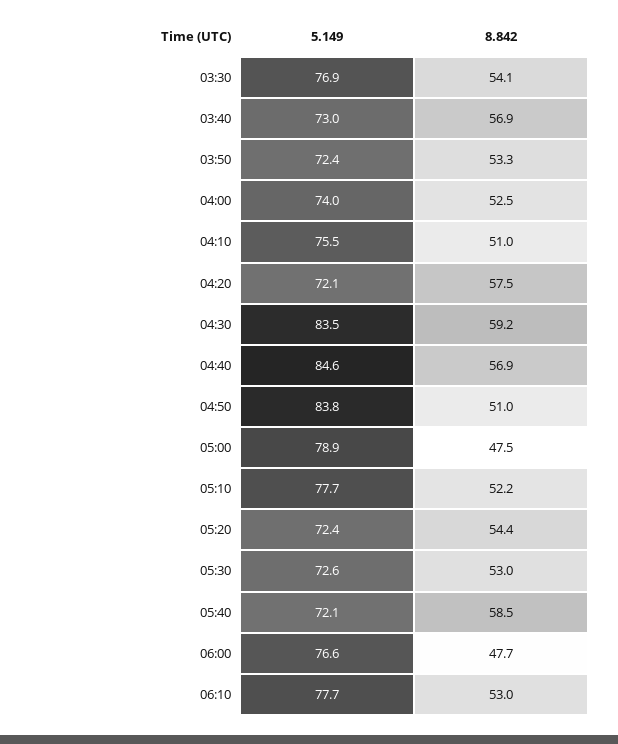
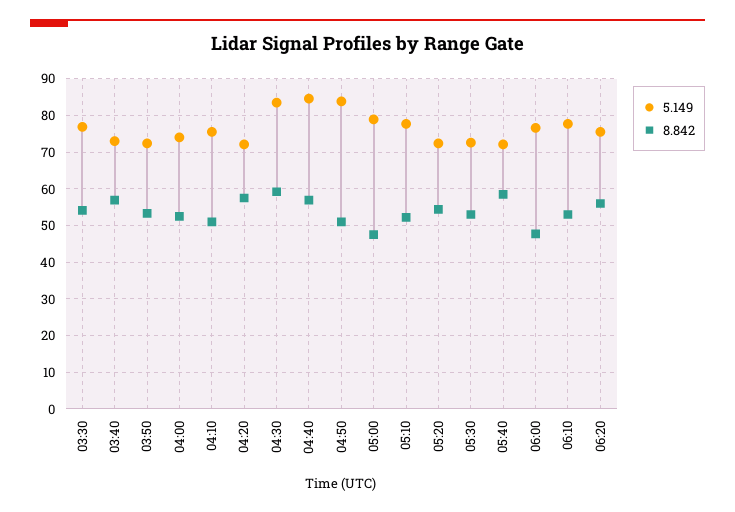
5.149, 06:20: none -> 76
8.842, 06:20: none -> 56

